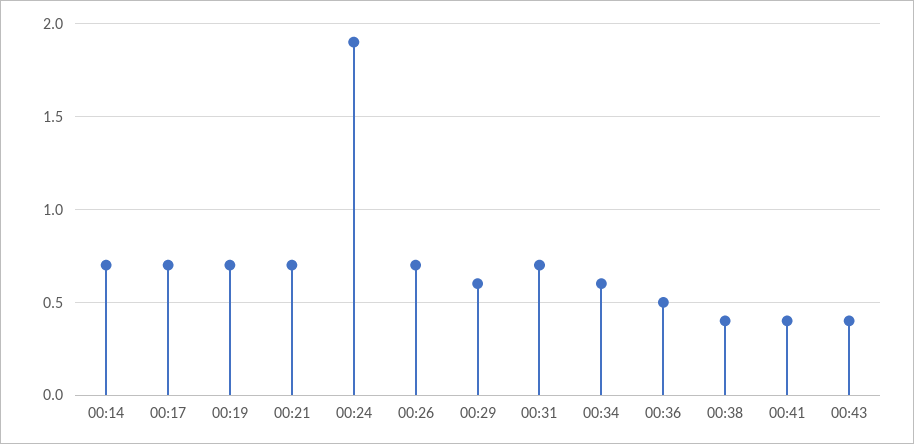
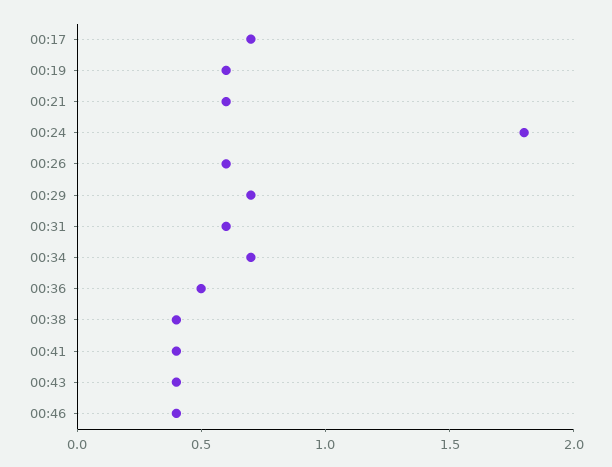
00:14: 0.7 -> none
00:19: 0.7 -> 0.6
00:21: 0.7 -> 0.6
00:24: 1.9 -> 1.8
00:26: 0.7 -> 0.6
00:29: 0.6 -> 0.7
00:31: 0.7 -> 0.6
00:34: 0.6 -> 0.7
00:46: none -> 0.4

